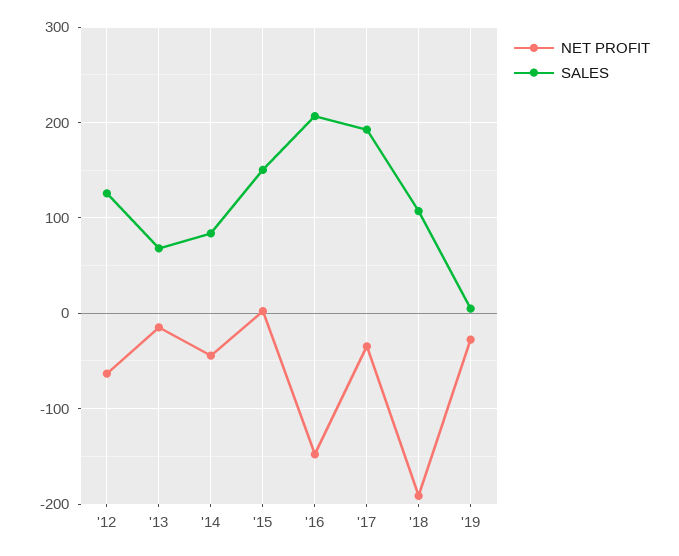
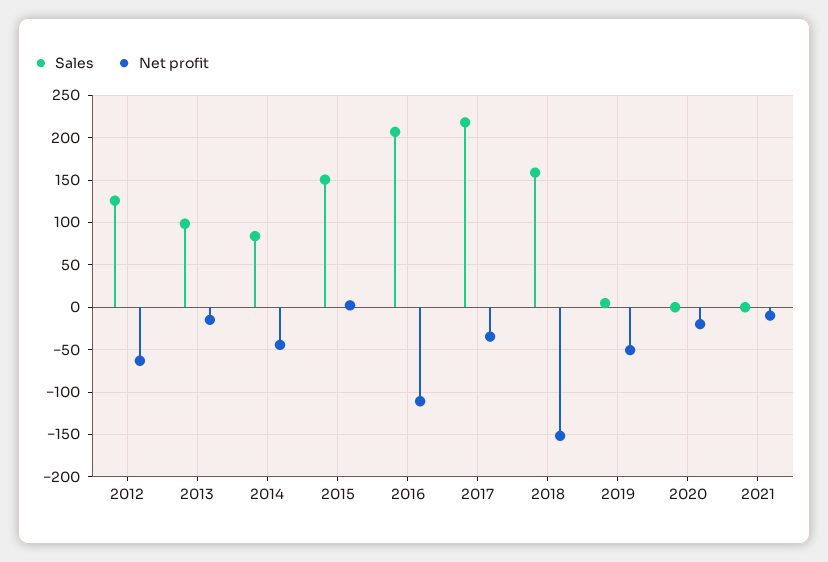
SALES, '13: 70 -> 100
NET PROFIT, '16: -150 -> -110
SALES, '17: 190 -> 220
NET PROFIT, '18: -190 -> -150
SALES, '18: 110 -> 160
NET PROFIT, '19: -30 -> -50
SALES, 2020: none -> 0
NET PROFIT, 2020: none -> -20
SALES, 2021: none -> 0
NET PROFIT, 2021: none -> -10

